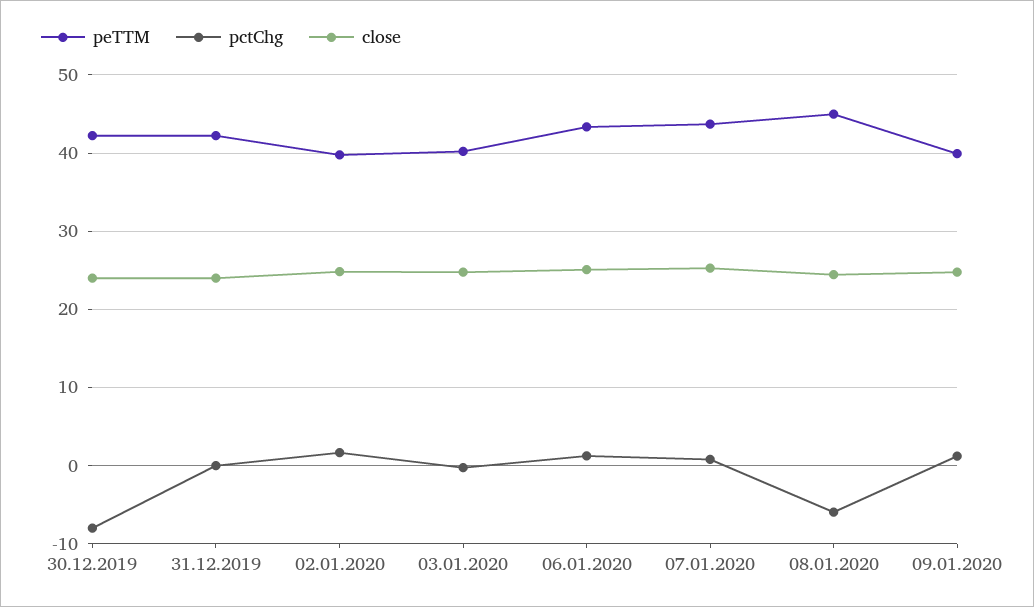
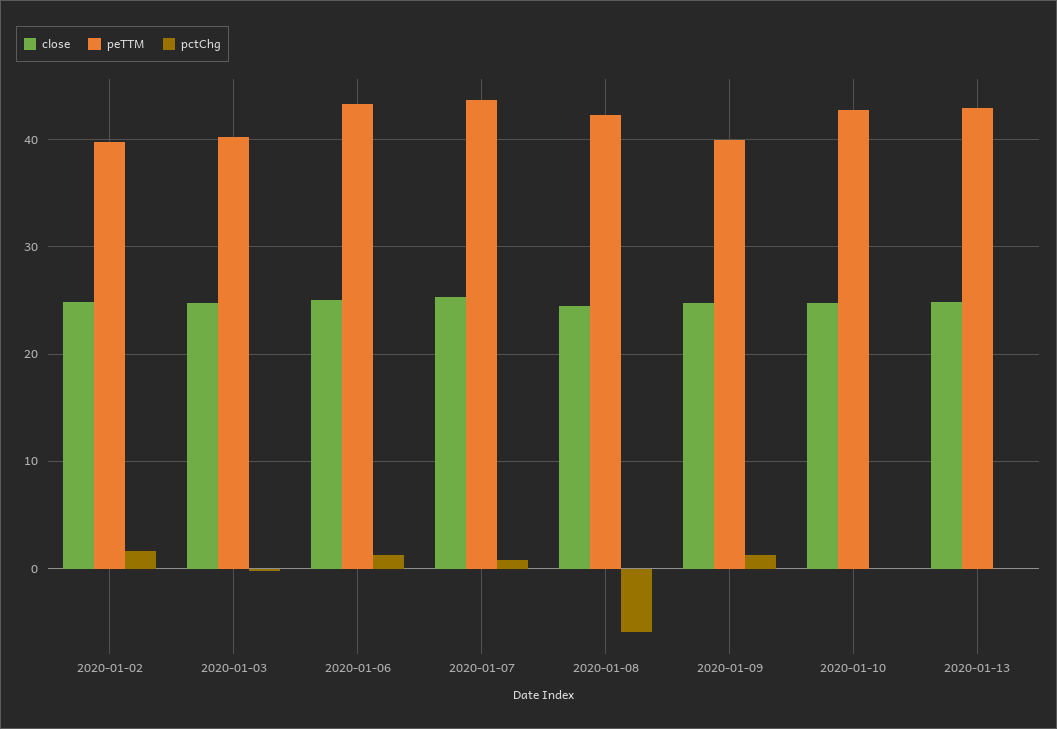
peTTM, 30.12.2019: 42 -> none
pctChg, 30.12.2019: -8 -> none
close, 30.12.2019: 24 -> none
peTTM, 31.12.2019: 42 -> none
pctChg, 31.12.2019: 0 -> none
close, 31.12.2019: 24 -> none
peTTM, 08.01.2020: 45 -> 42
close, 2020-01-10: none -> 25
peTTM, 2020-01-10: none -> 43
pctChg, 2020-01-10: none -> 0
close, 2020-01-13: none -> 25
peTTM, 2020-01-13: none -> 43
pctChg, 2020-01-13: none -> 0

